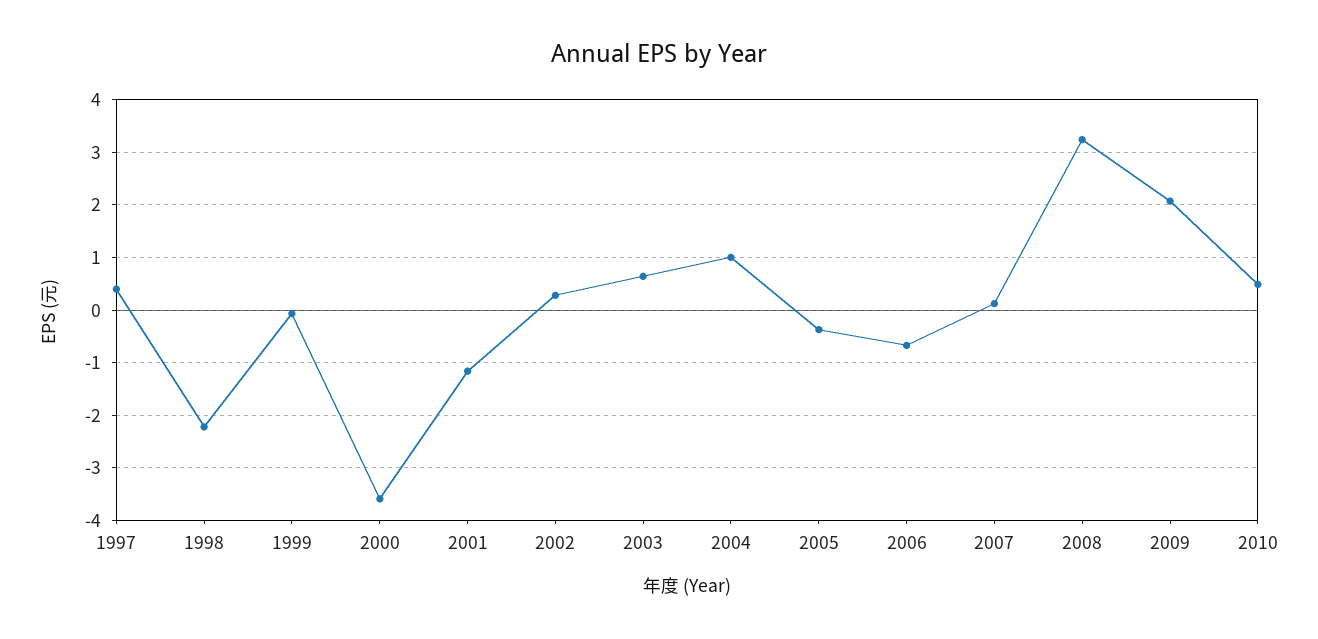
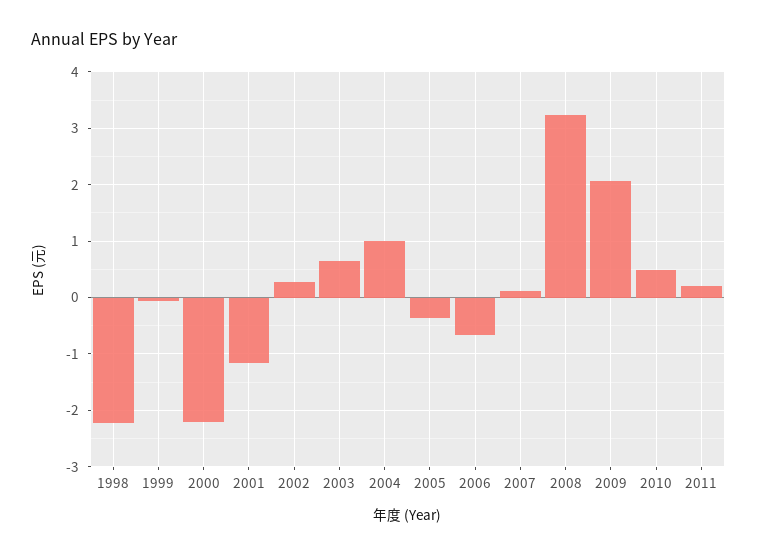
1997: 0.4 -> none
2000: -3.6 -> -2.2
2011: none -> 0.2

